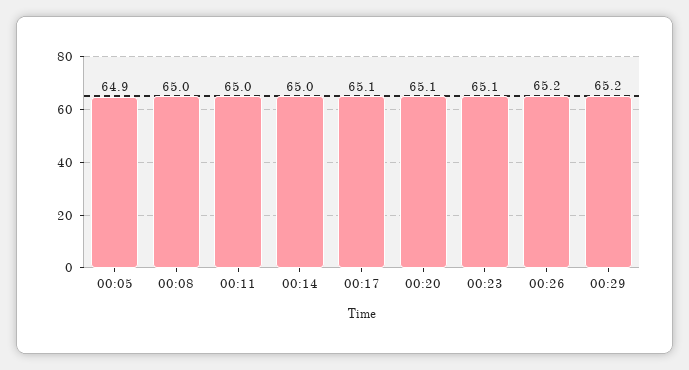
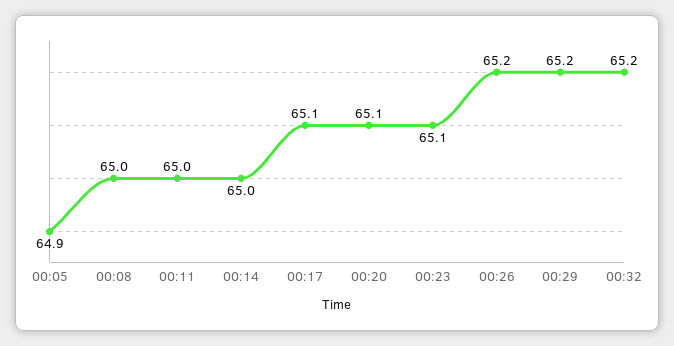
00:32: none -> 65.2

